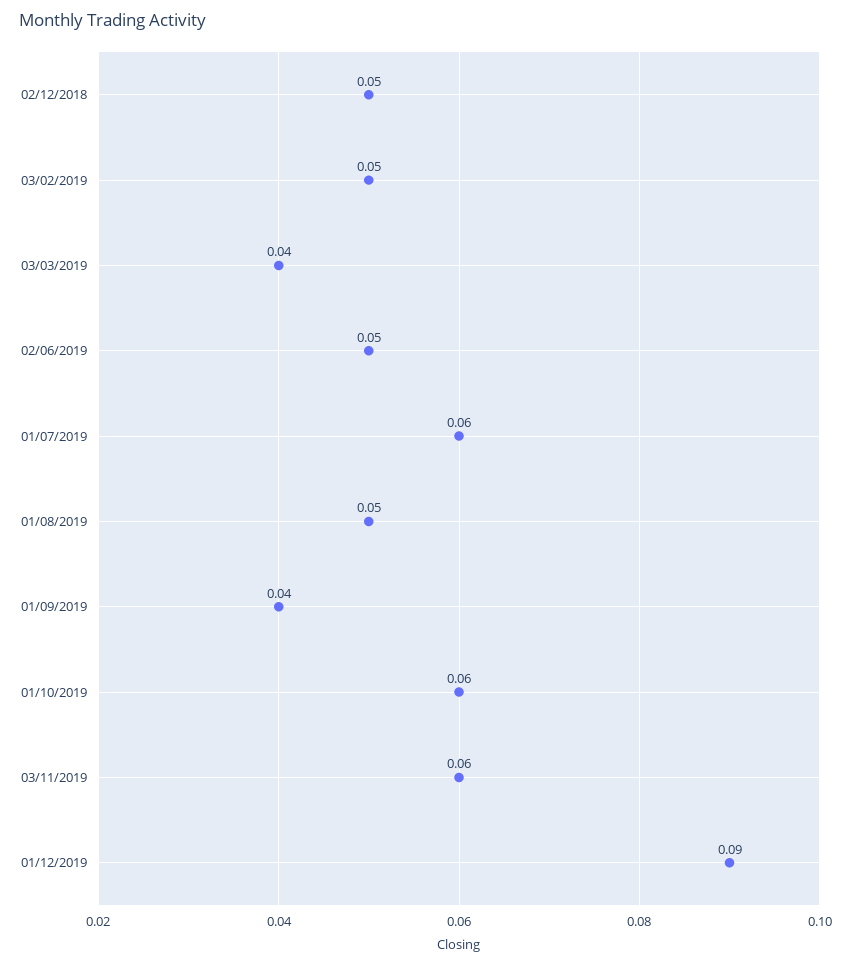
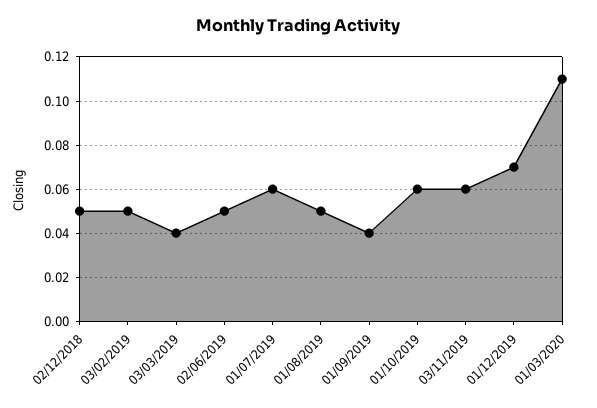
01/12/2019: 0.09 -> 0.07
01/03/2020: none -> 0.11

